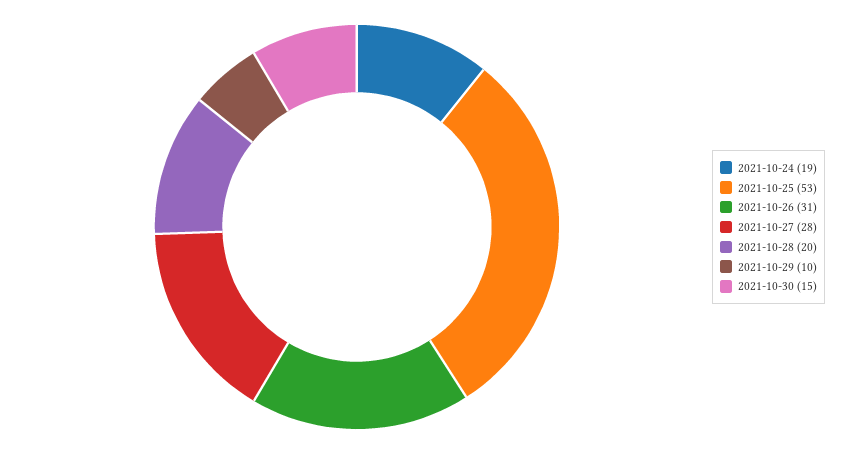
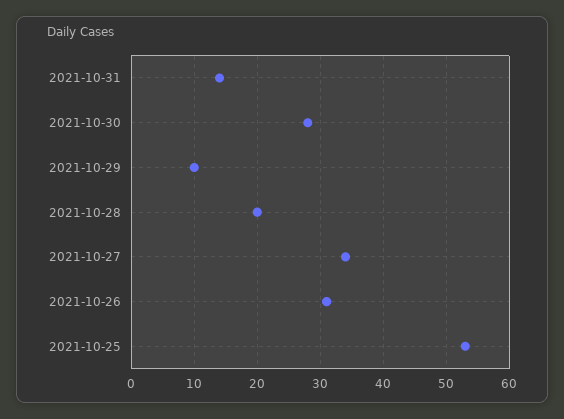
2021-10-24: 19 -> none
2021-10-27: 28 -> 34
2021-10-30: 15 -> 28
2021-10-31: none -> 14

